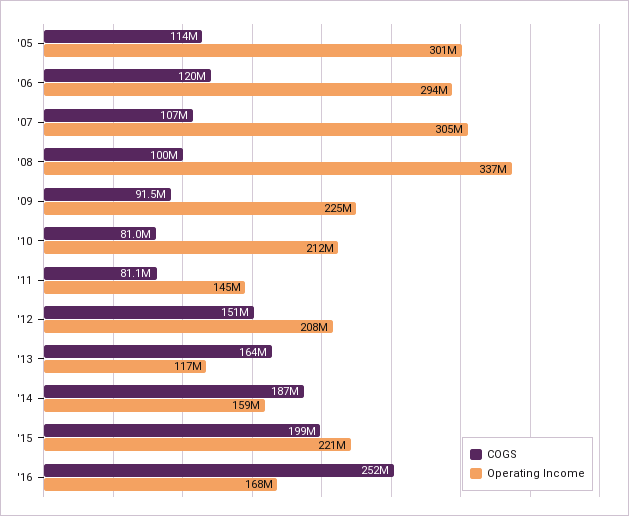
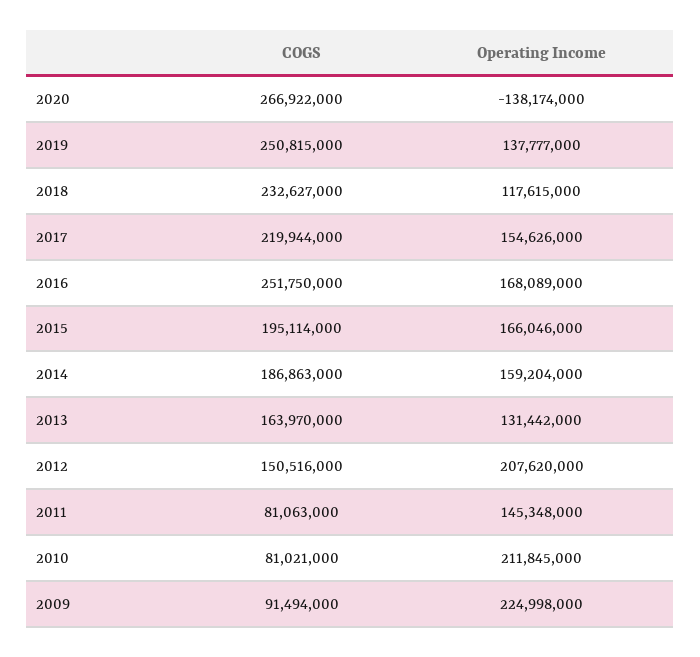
COGS, '05: 114000000 -> none
Operating Income, '05: 301000000 -> none
COGS, '06: 120000000 -> none
Operating Income, '06: 294000000 -> none
COGS, '07: 107000000 -> none
Operating Income, '07: 305000000 -> none
COGS, '08: 100000000 -> none
Operating Income, '08: 337000000 -> none
Operating Income, '13: 117000000 -> 131442000
COGS, '15: 199000000 -> 195114000
Operating Income, '15: 221000000 -> 166046000
COGS, 2020: none -> 266922000
Operating Income, 2020: none -> -138174000
COGS, 2019: none -> 250815000
Operating Income, 2019: none -> 137777000
COGS, 2018: none -> 232627000
Operating Income, 2018: none -> 117615000
COGS, 2017: none -> 219944000
Operating Income, 2017: none -> 154626000

